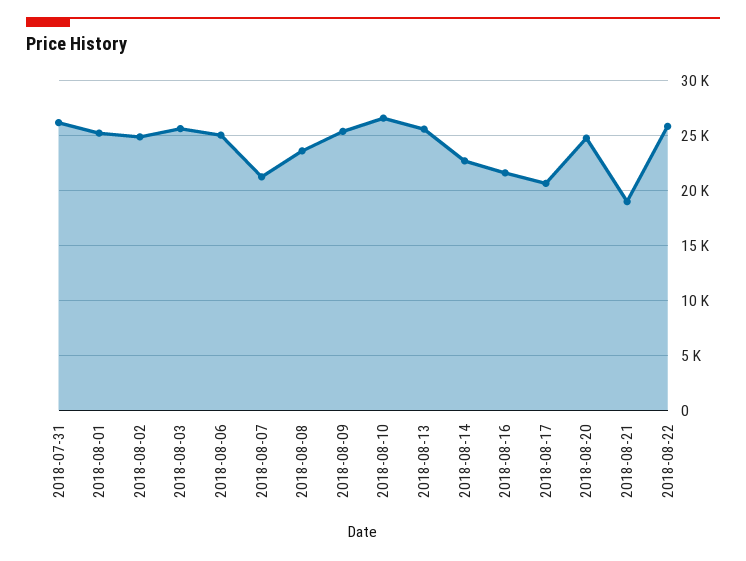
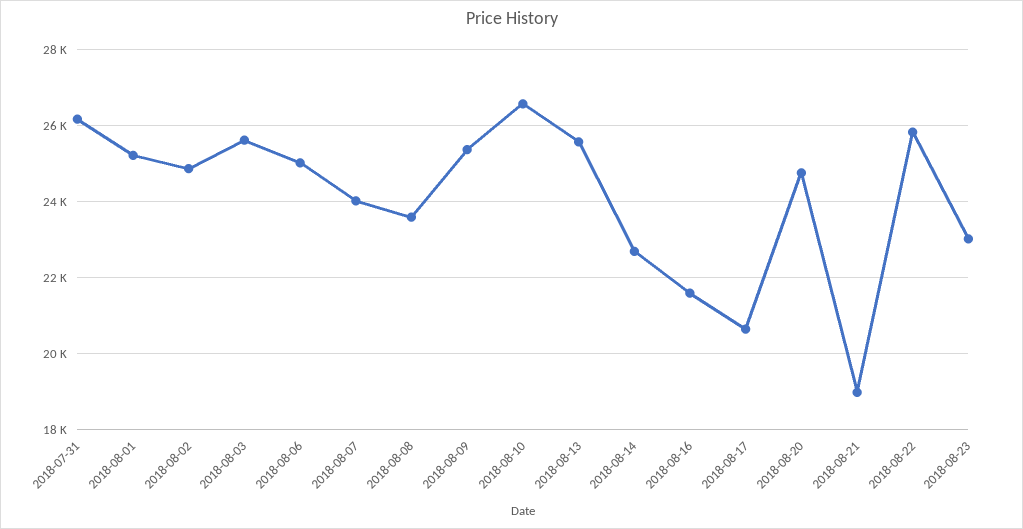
2018-08-07: 21000 -> 24000
2018-08-23: none -> 23000

